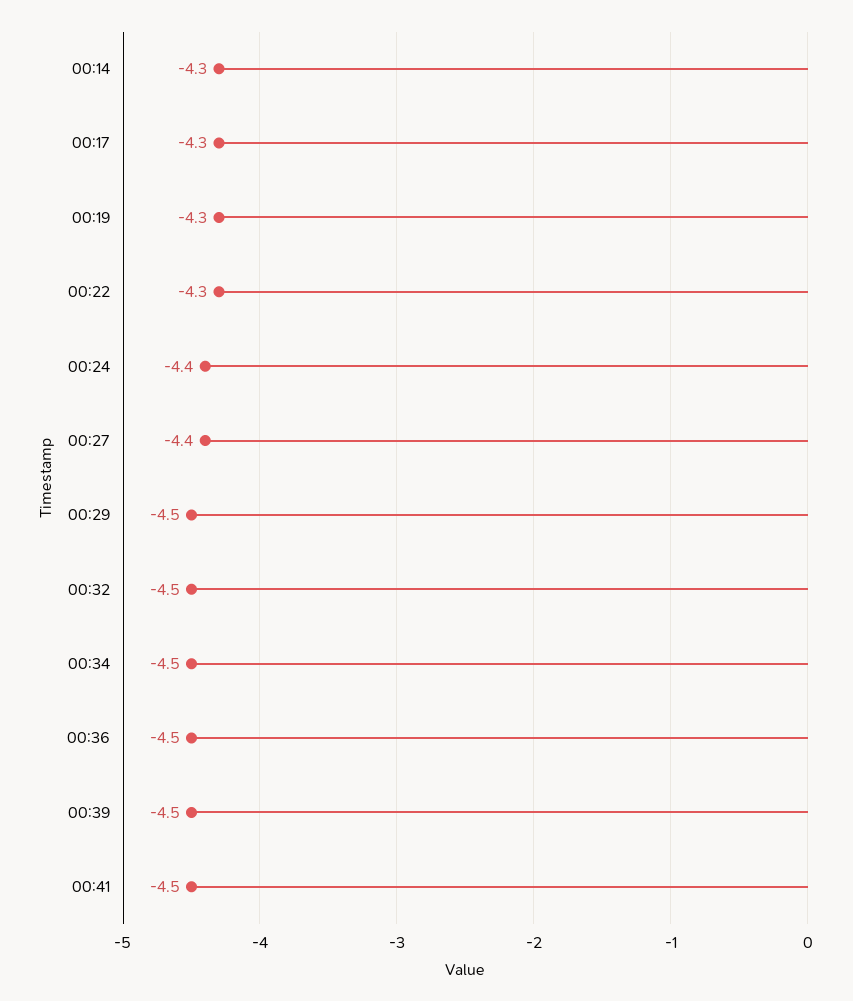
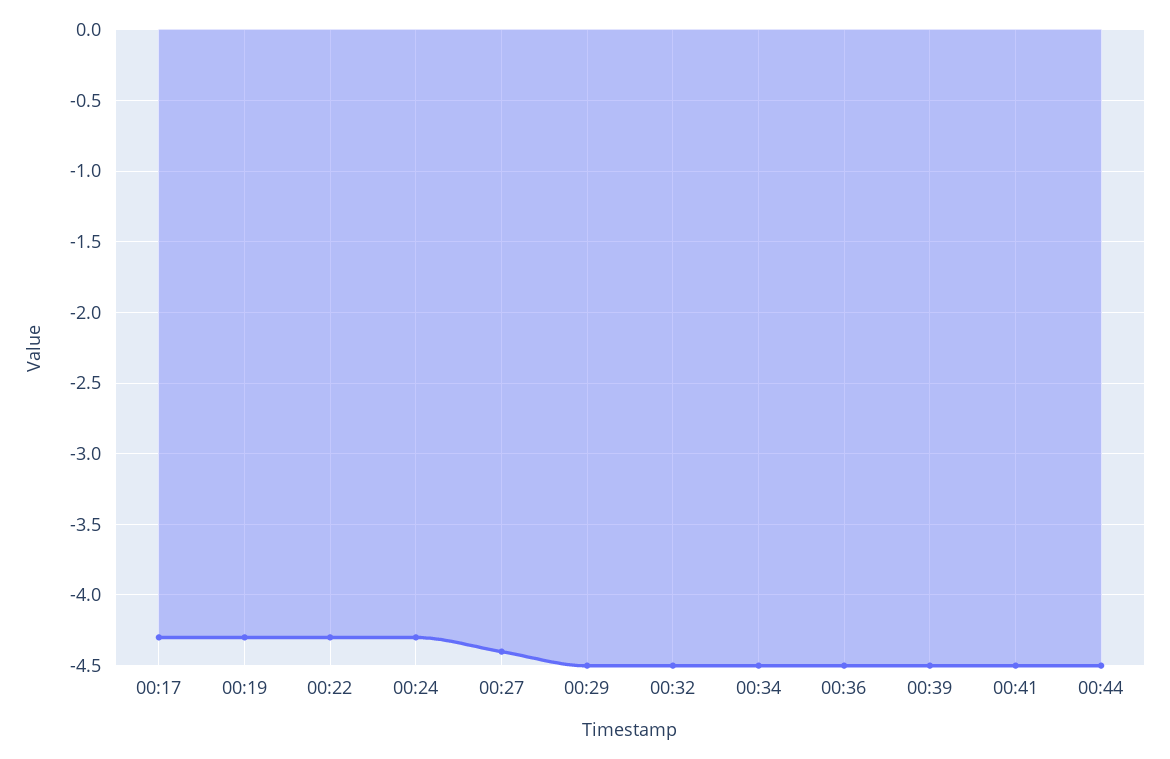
00:14: -4.3 -> none
00:24: -4.4 -> -4.3
00:44: none -> -4.5

